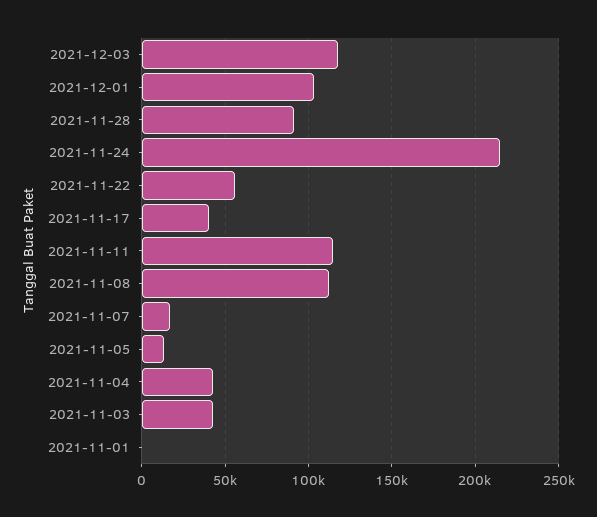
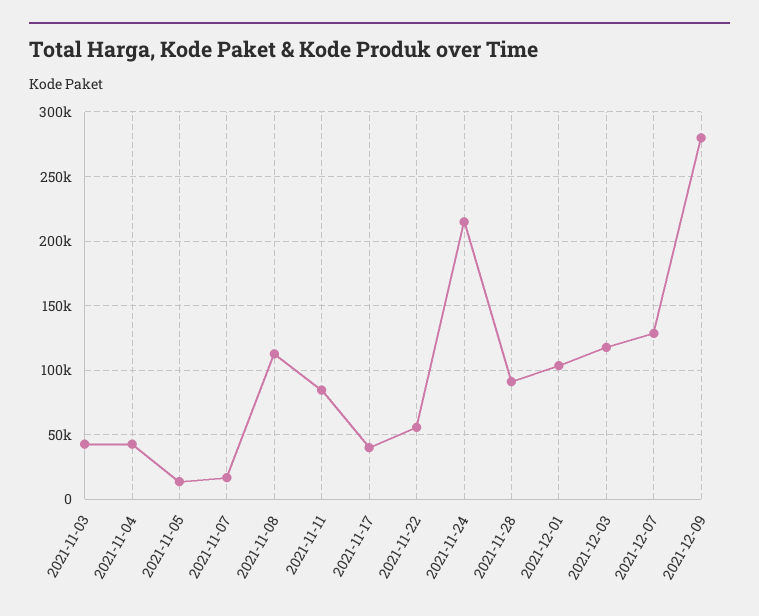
2021-11-11: 115000 -> 85000
2021-11-01: 0 -> none
2021-12-07: none -> 130000
2021-12-09: none -> 280000

